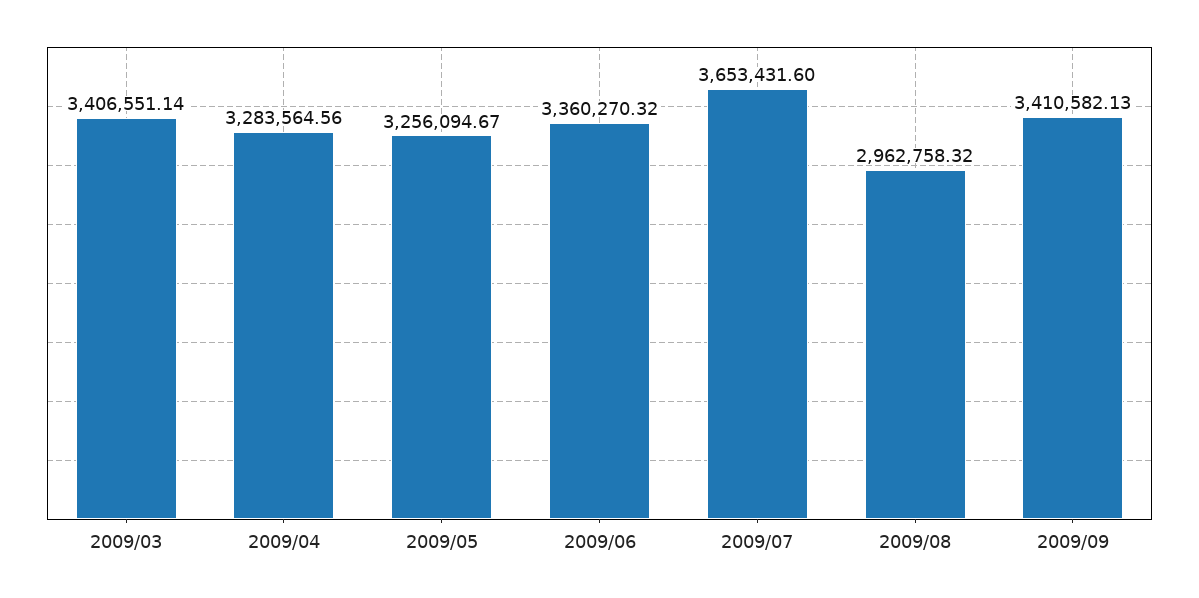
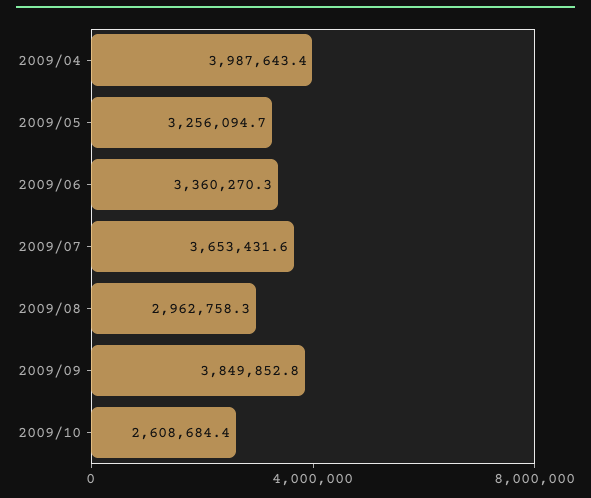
2009/03: 3406551.14 -> none
2009/04: 3283564.56 -> 3987643.4
2009/09: 3410582.13 -> 3849852.8
2009/10: none -> 2608684.4

